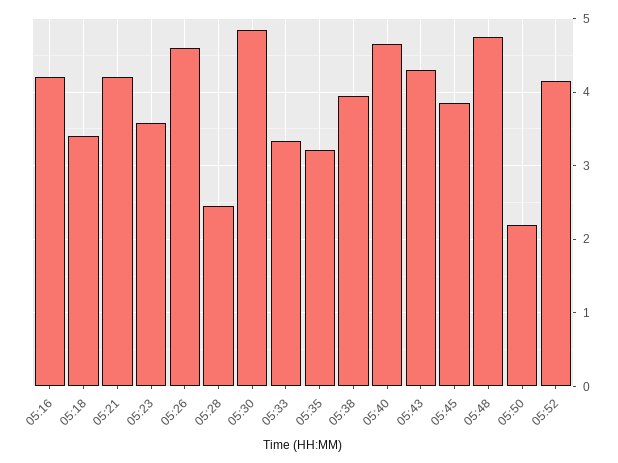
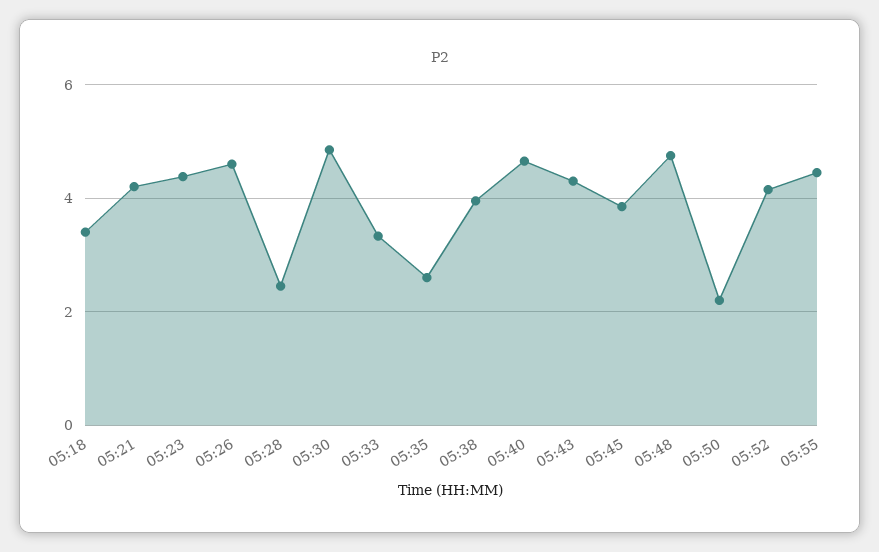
05:16: 4.2 -> none
05:23: 3.6 -> 4.4
05:35: 3.2 -> 2.6
05:55: none -> 4.4

